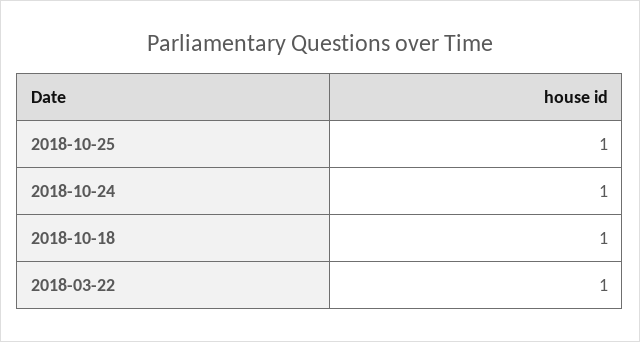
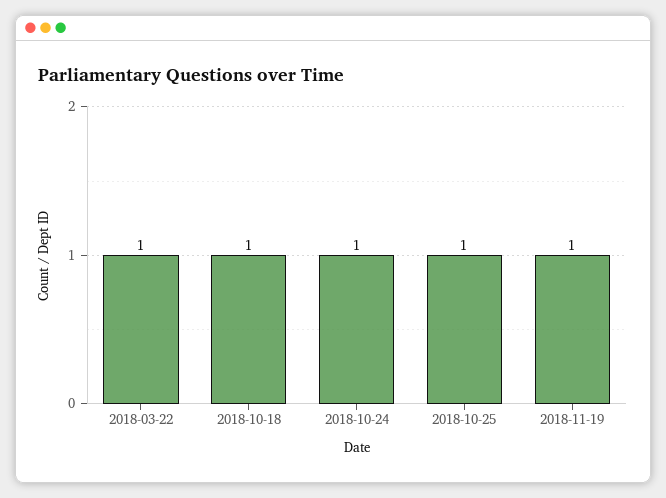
2018-11-19: none -> 1

